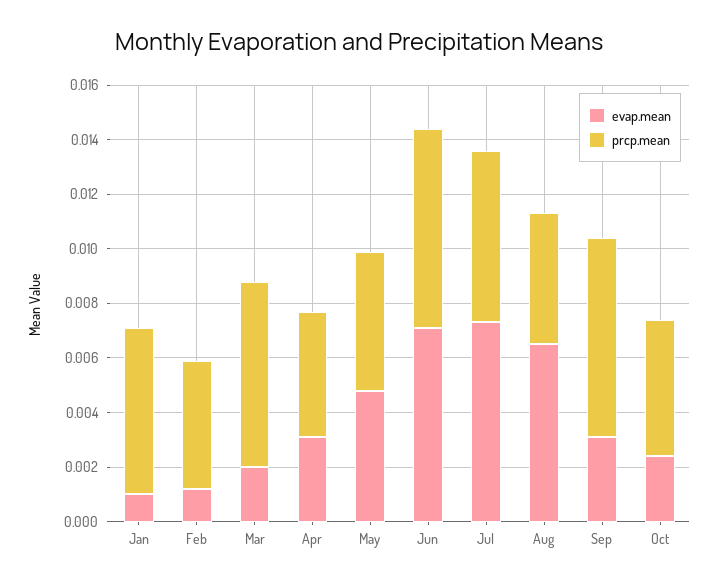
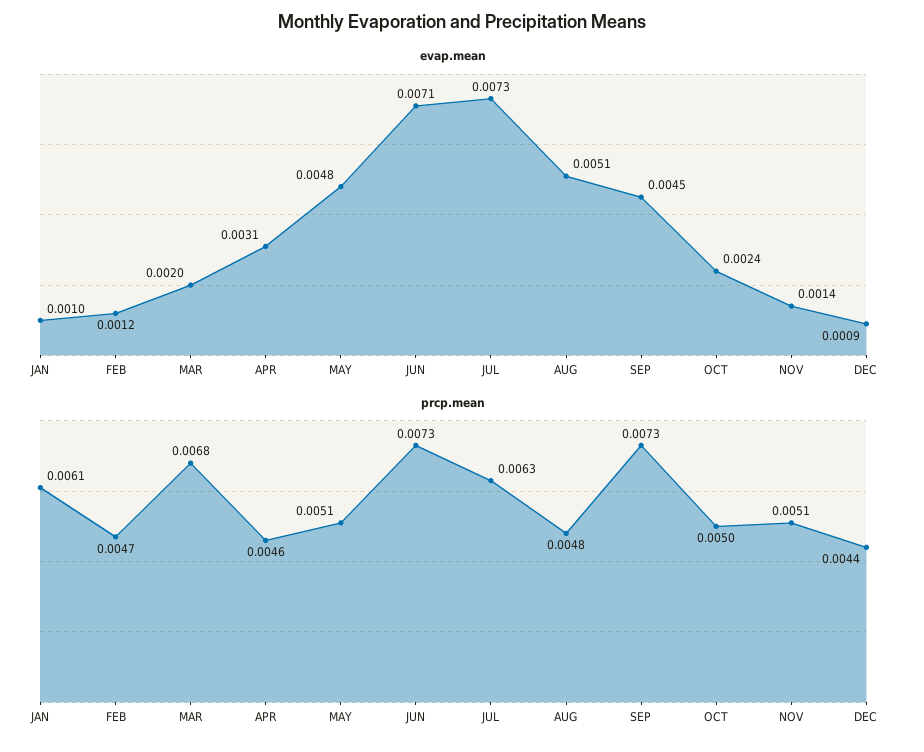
evap.mean, Aug: 0.0065 -> 0.0051
evap.mean, Sep: 0.003 -> 0.0045
evap.mean, NOV: none -> 0.0014
evap.mean, DEC: none -> 0.0009
prcp.mean, NOV: none -> 0.0051
prcp.mean, DEC: none -> 0.0044

